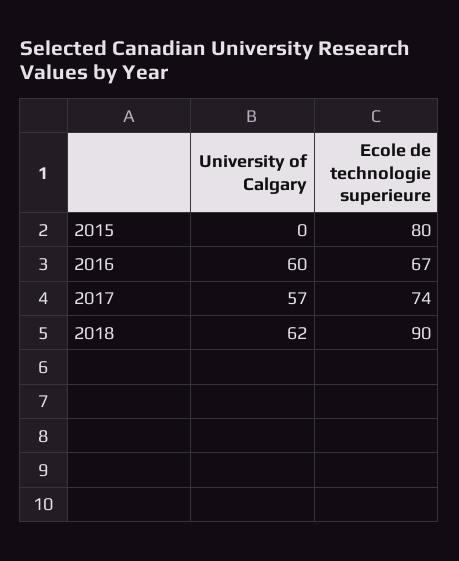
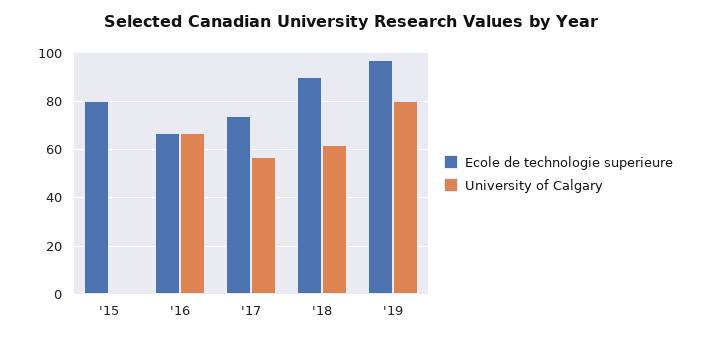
University of Calgary, 2016: 60 -> 67.5
Ecole de technologie superieure, '19: none -> 97.5
University of Calgary, '19: none -> 80

